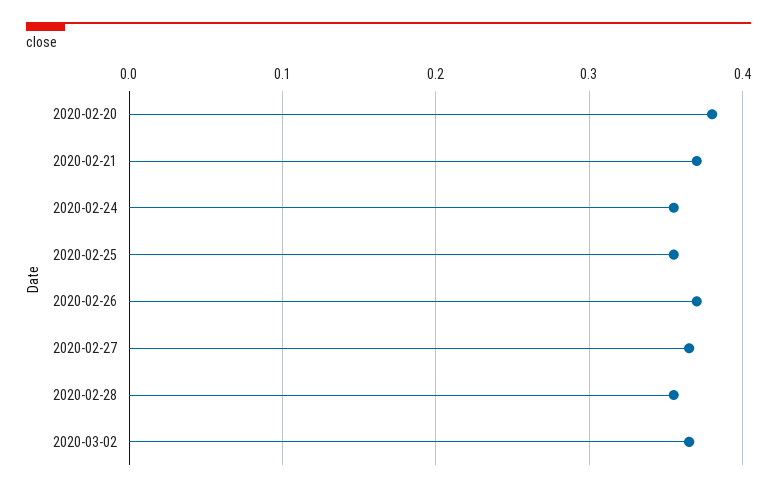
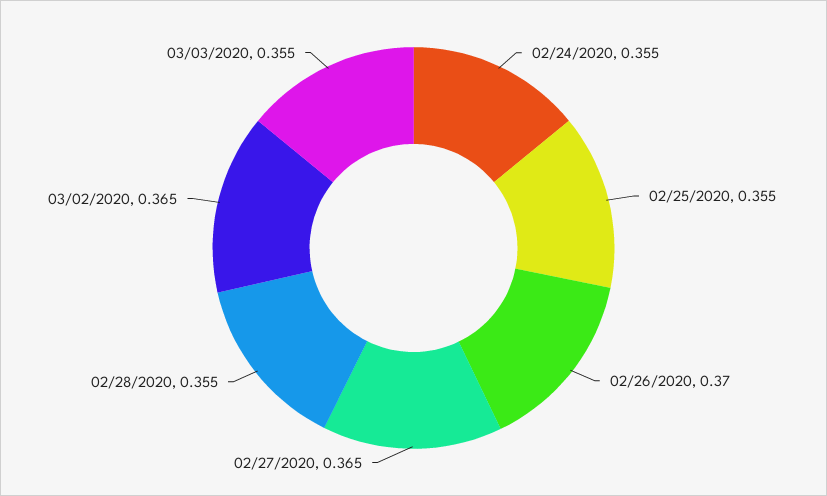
2020-02-20: 0.38 -> none
2020-02-21: 0.37 -> none
03/03/2020: none -> 0.355

